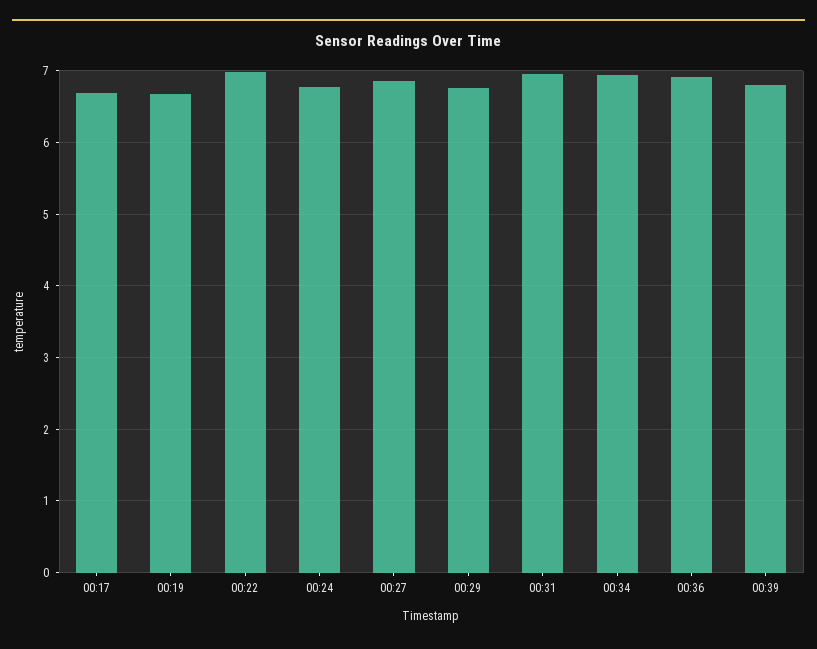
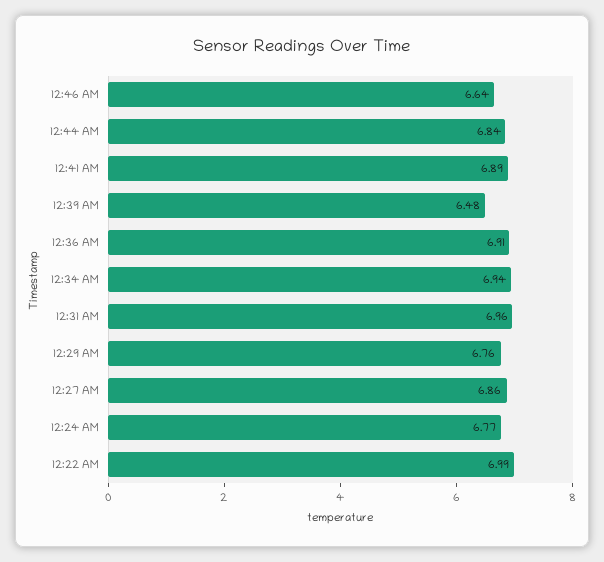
00:17: 6.7 -> none
00:19: 6.7 -> none
00:39: 6.8 -> 6.48
12:46 AM: none -> 6.64
12:44 AM: none -> 6.84
12:41 AM: none -> 6.89

